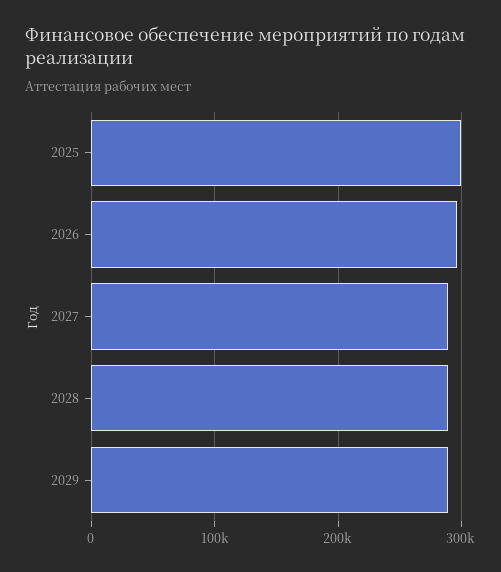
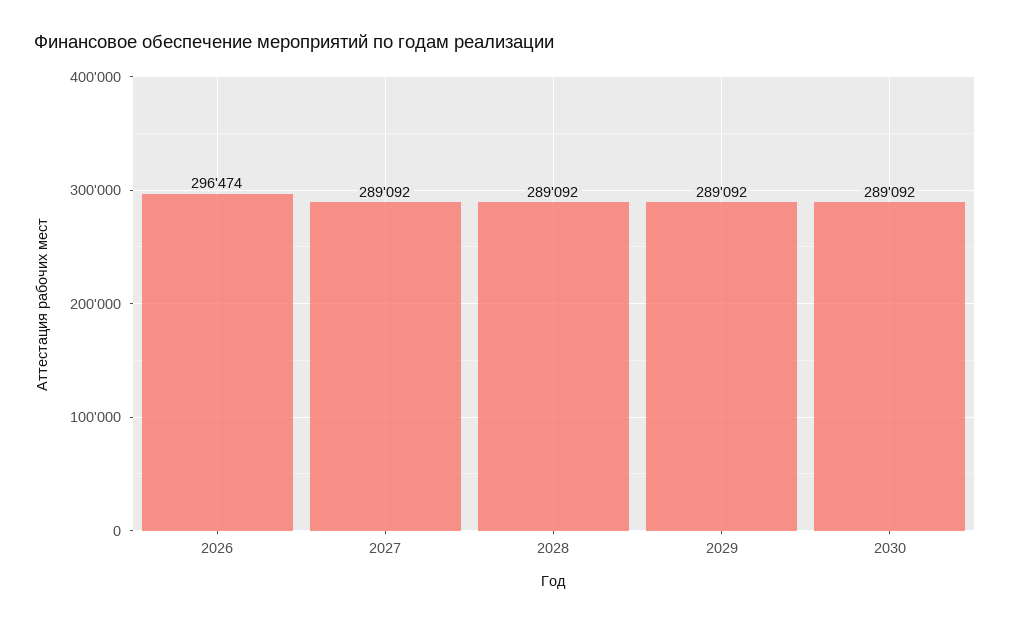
2025: 300000 -> none
2030: none -> 289092

